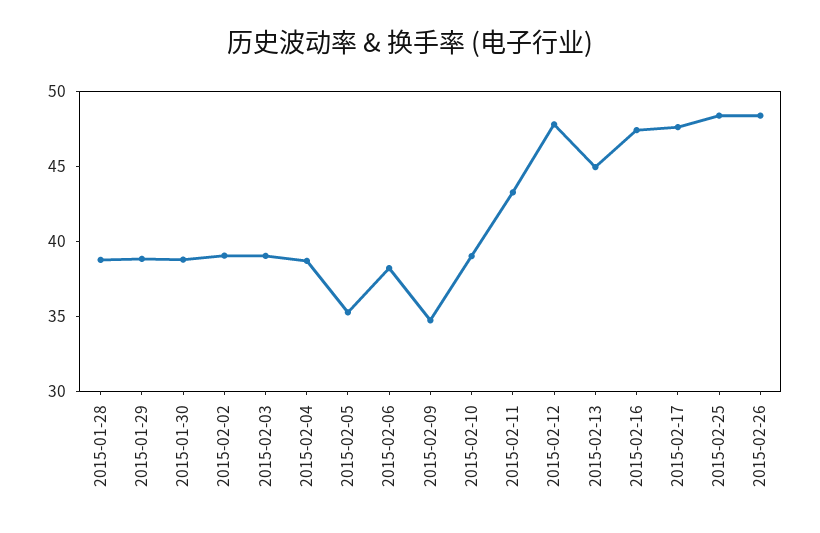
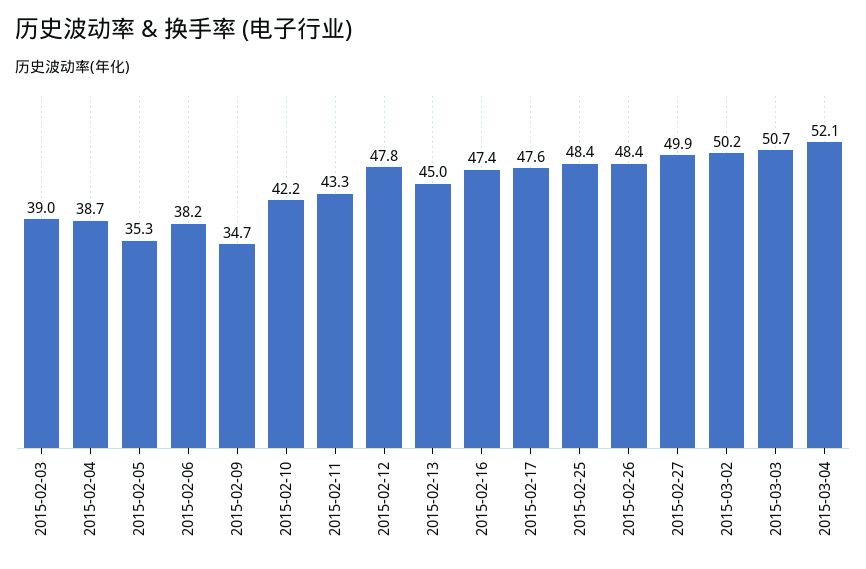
2015-01-28: 39 -> none
2015-01-29: 39 -> none
2015-01-30: 39 -> none
2015-02-02: 39 -> none
2015-02-10: 39 -> 42.2
2015-02-27: none -> 49.9
2015-03-02: none -> 50.2
2015-03-03: none -> 50.7
2015-03-04: none -> 52.1

